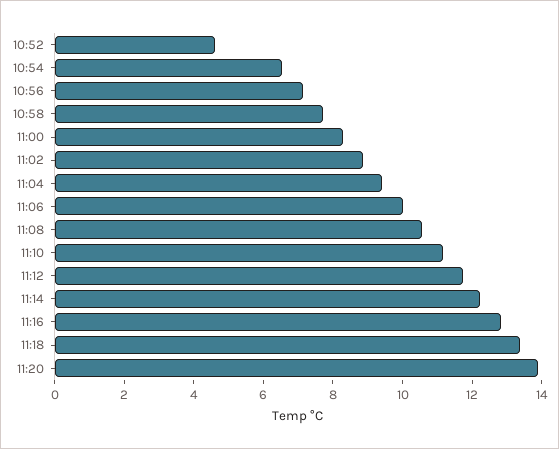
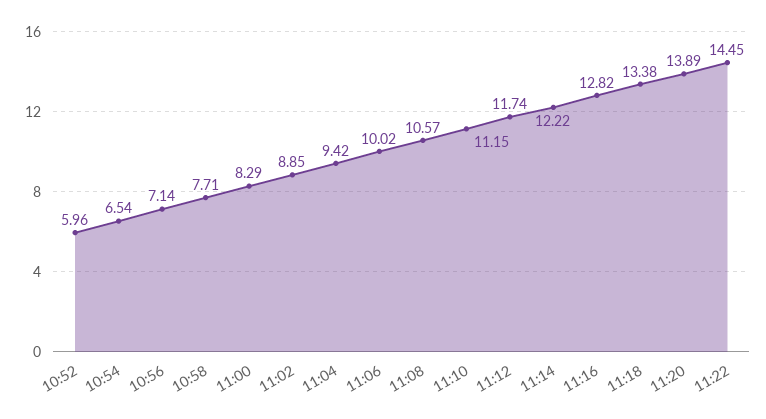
10:52: 4.5 -> 5.96
11:22: none -> 14.45

